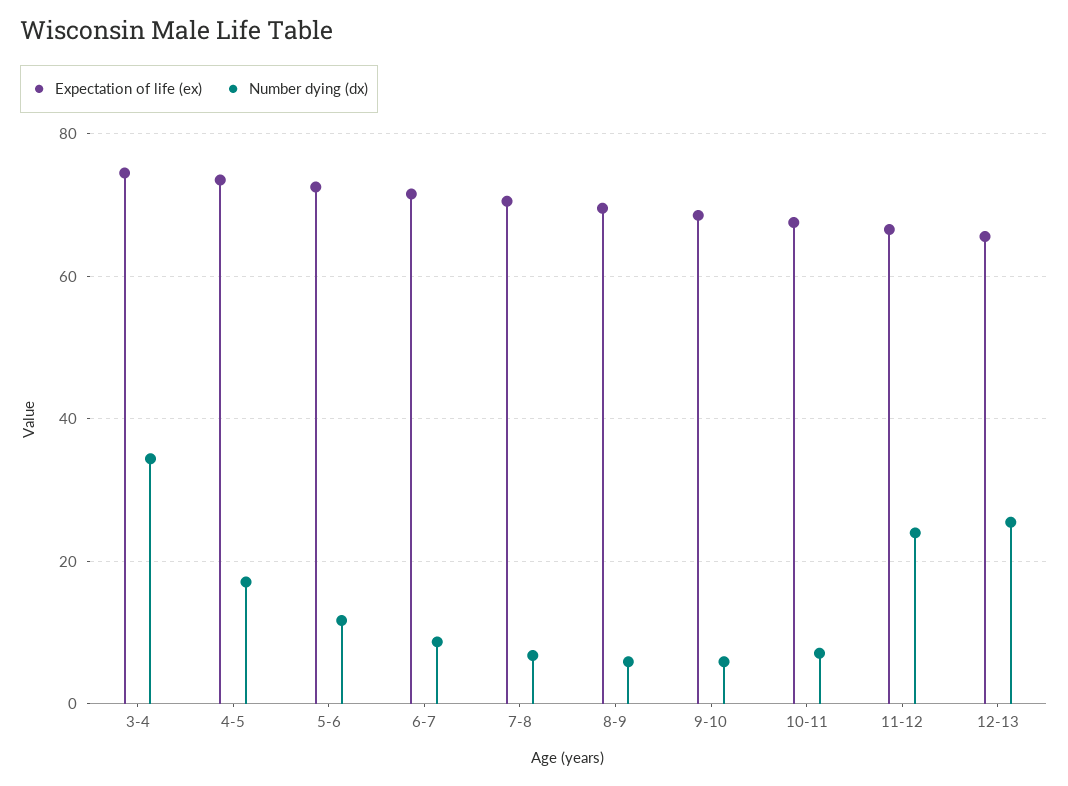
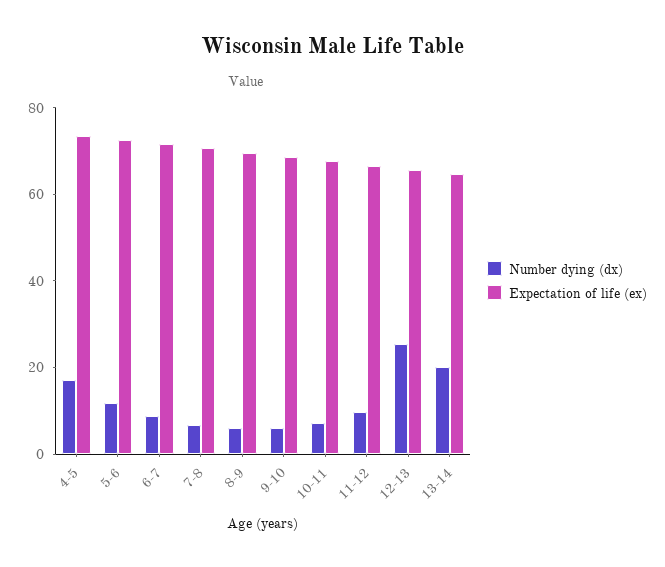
Expectation of life (ex), 3-4: 74 -> none
Number dying (dx), 3-4: 34 -> none
Number dying (dx), 11-12: 24 -> 10
Number dying (dx), 13-14: none -> 20
Expectation of life (ex), 13-14: none -> 65

